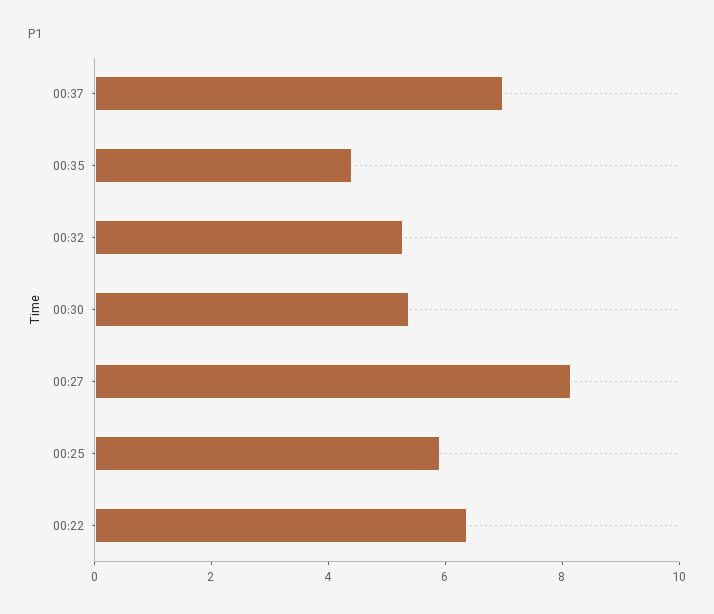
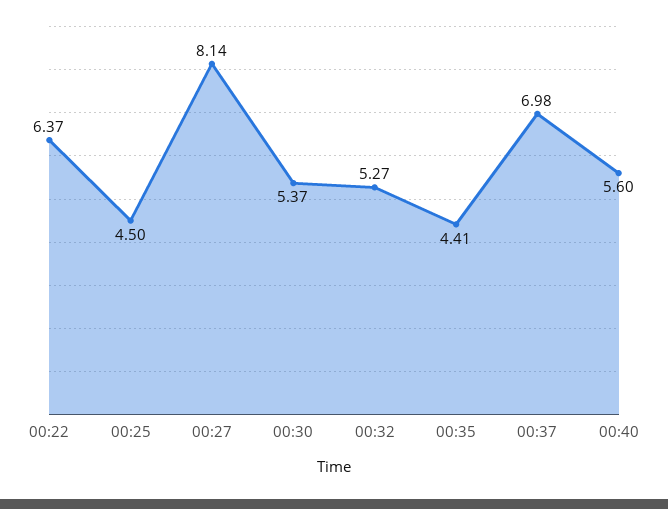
00:25: 6 -> 4.5
00:40: none -> 5.6

